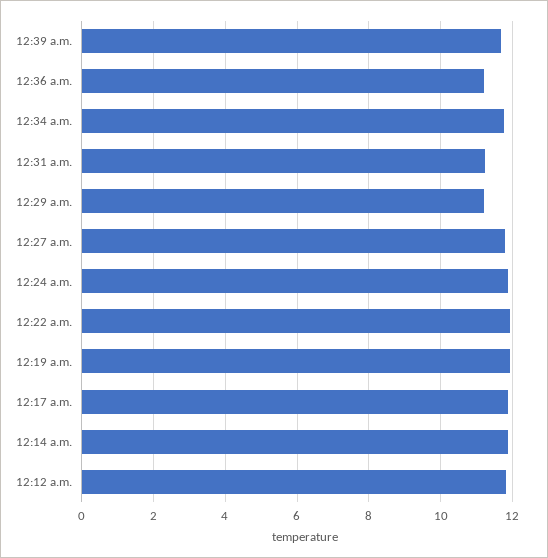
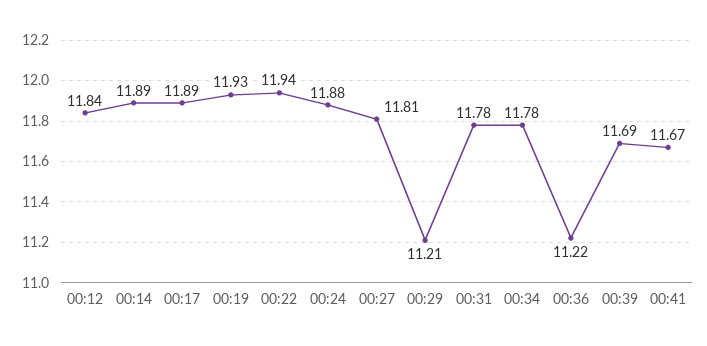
12:31 a.m.: 11.2 -> 11.78
00:41: none -> 11.67

